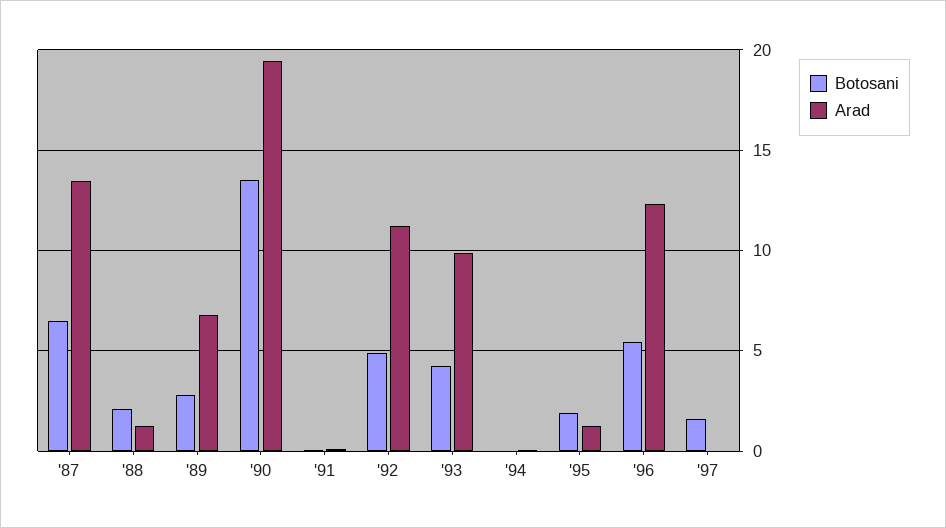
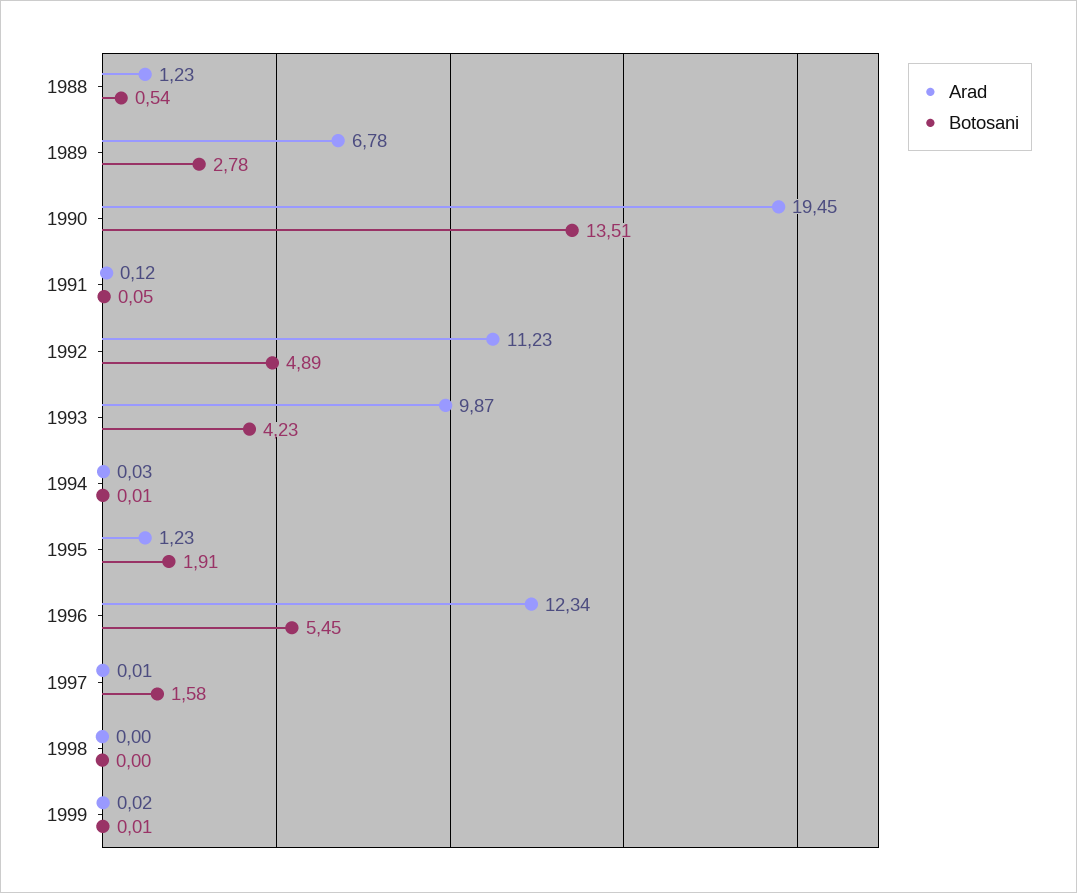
Botosani, '87: 6.5 -> none
Arad, '87: 13.5 -> none
Botosani, '88: 2 -> 0.54
Arad, 1998: none -> 0
Botosani, 1998: none -> 0
Arad, 1999: none -> 0.02
Botosani, 1999: none -> 0.01

